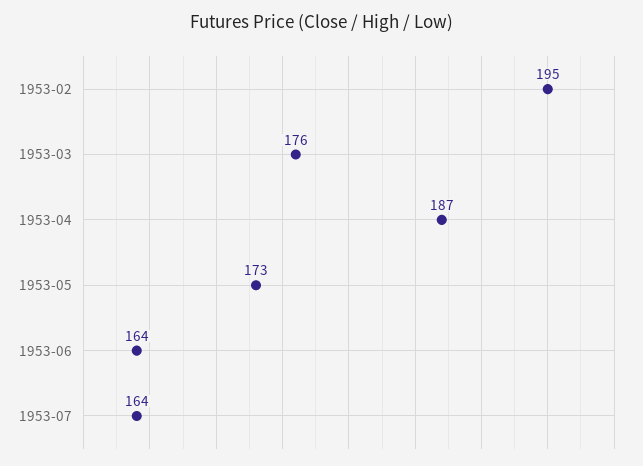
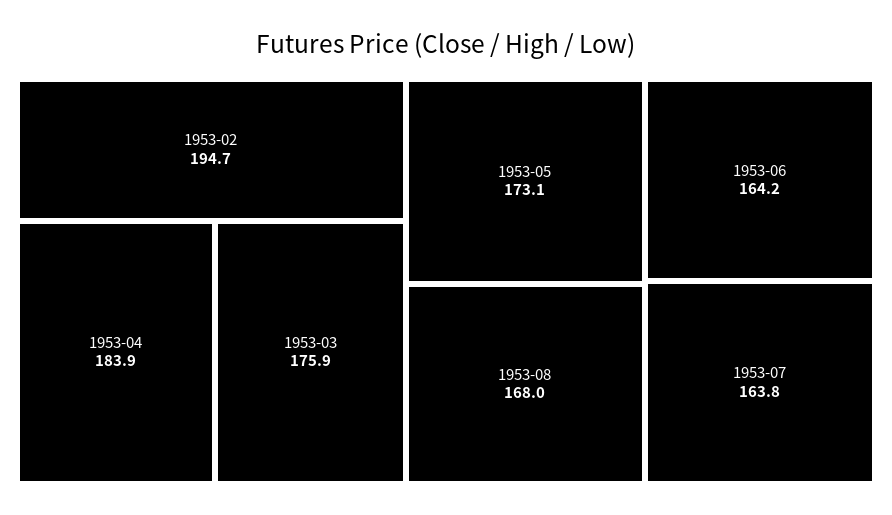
1953-04: 187 -> 183.9
1953-08: none -> 168

